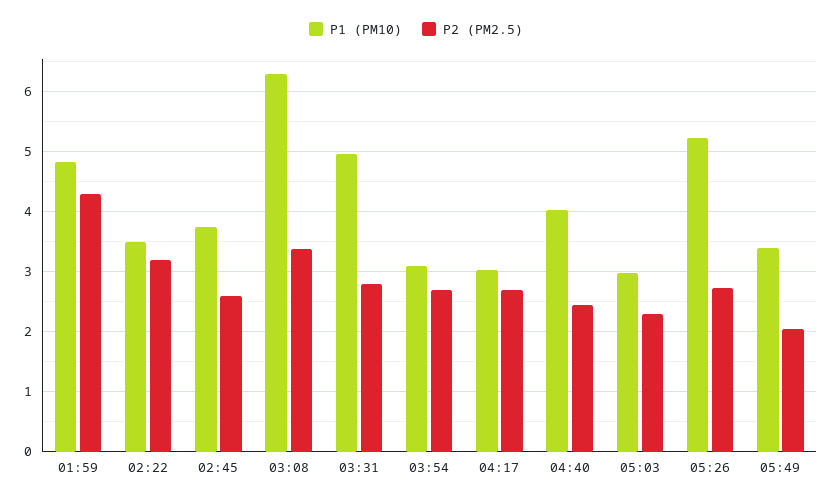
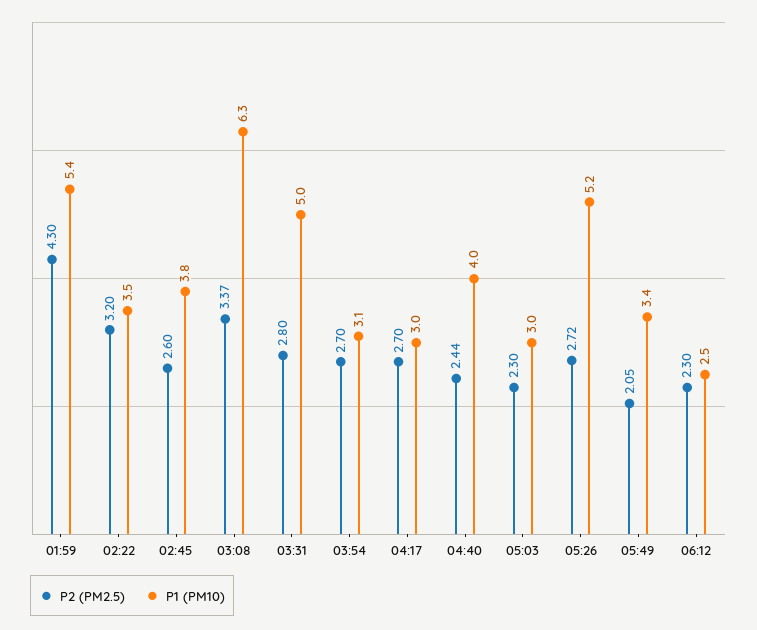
P1 (PM10), 01:59: 4.8 -> 5.4
P2 (PM2.5), 06:12: none -> 2.3
P1 (PM10), 06:12: none -> 2.5

